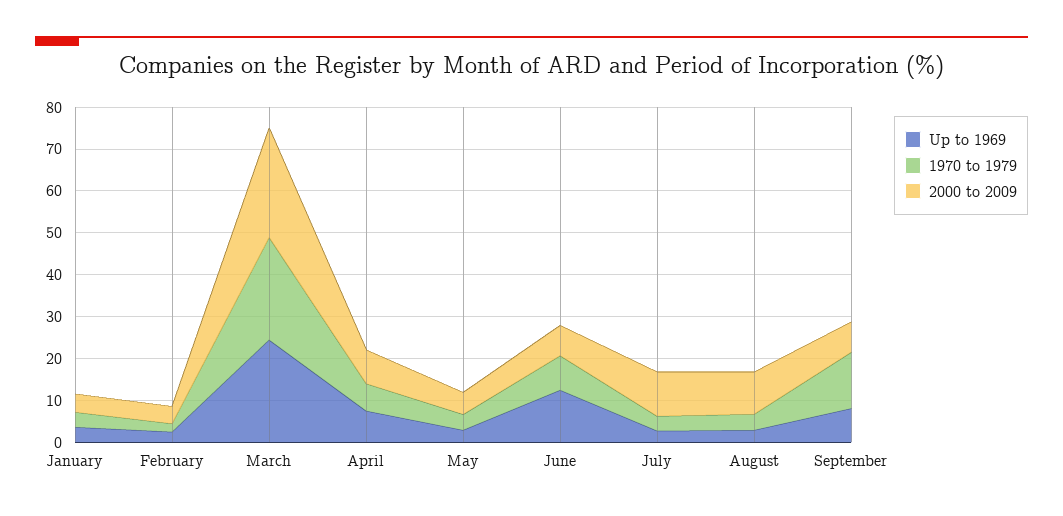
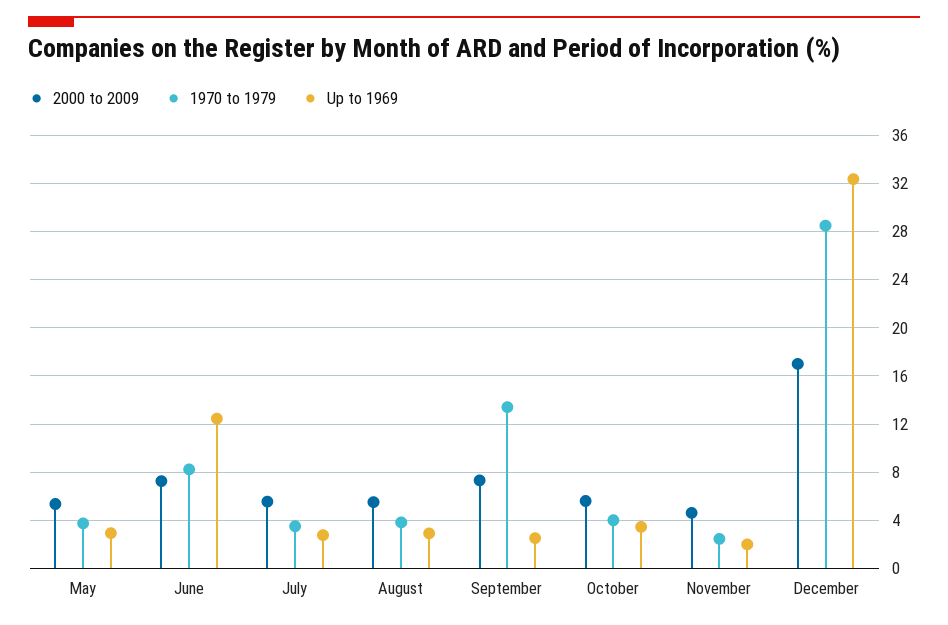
Up to 1969, January: 4 -> none
1970 to 1979, January: 4 -> none
2000 to 2009, January: 4 -> none
Up to 1969, February: 2 -> none
1970 to 1979, February: 2 -> none
2000 to 2009, February: 4 -> none
Up to 1969, March: 24 -> none
1970 to 1979, March: 24 -> none
2000 to 2009, March: 26 -> none
Up to 1969, April: 8 -> none
1970 to 1979, April: 6 -> none
2000 to 2009, April: 8 -> none
2000 to 2009, July: 10 -> 5.5
2000 to 2009, August: 10 -> 5.5
Up to 1969, September: 8 -> 2.5
2000 to 2009, October: none -> 5.5
1970 to 1979, October: none -> 4
Up to 1969, October: none -> 3.5
2000 to 2009, November: none -> 4.5
1970 to 1979, November: none -> 2.5
Up to 1969, November: none -> 2
2000 to 2009, December: none -> 17
1970 to 1979, December: none -> 28.5
Up to 1969, December: none -> 32.5

